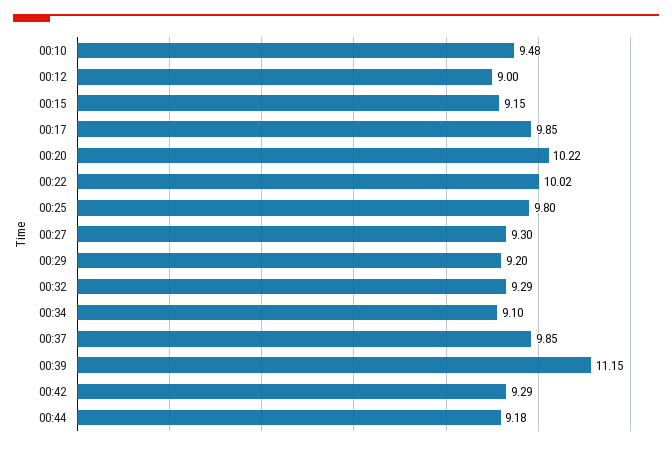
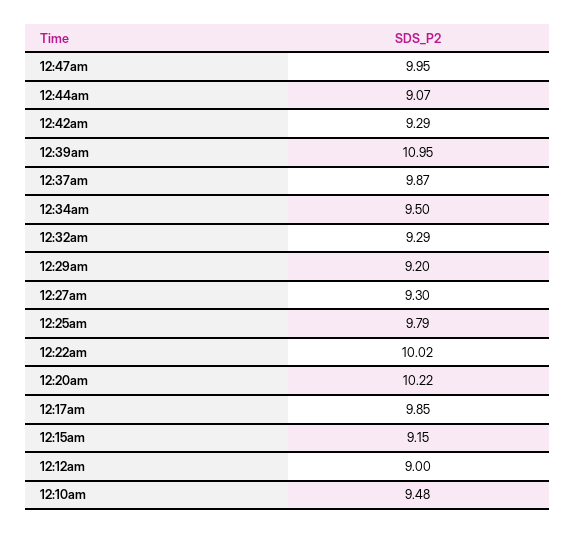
00:25: 9.8 -> 9.79
00:34: 9.1 -> 9.5
00:37: 9.85 -> 9.87
00:39: 11.15 -> 10.95
00:44: 9.18 -> 9.07
12:47am: none -> 9.95

